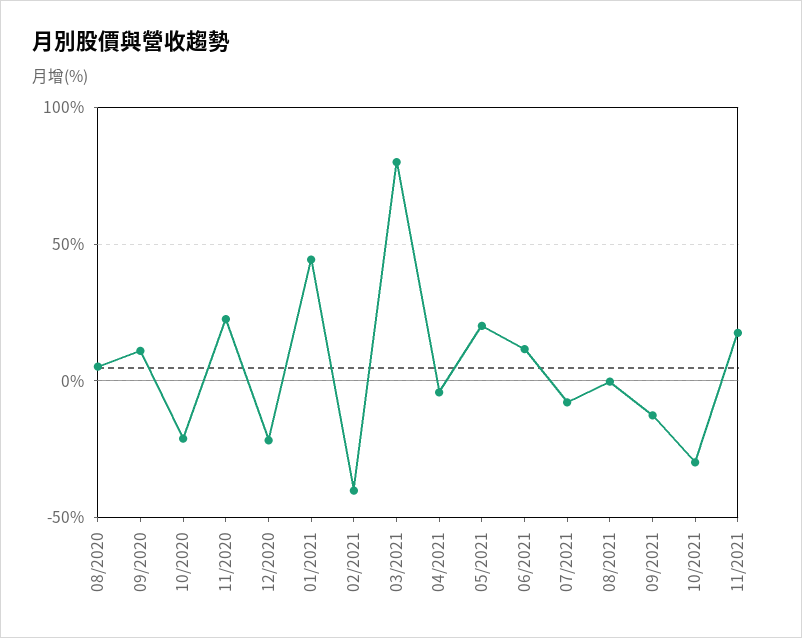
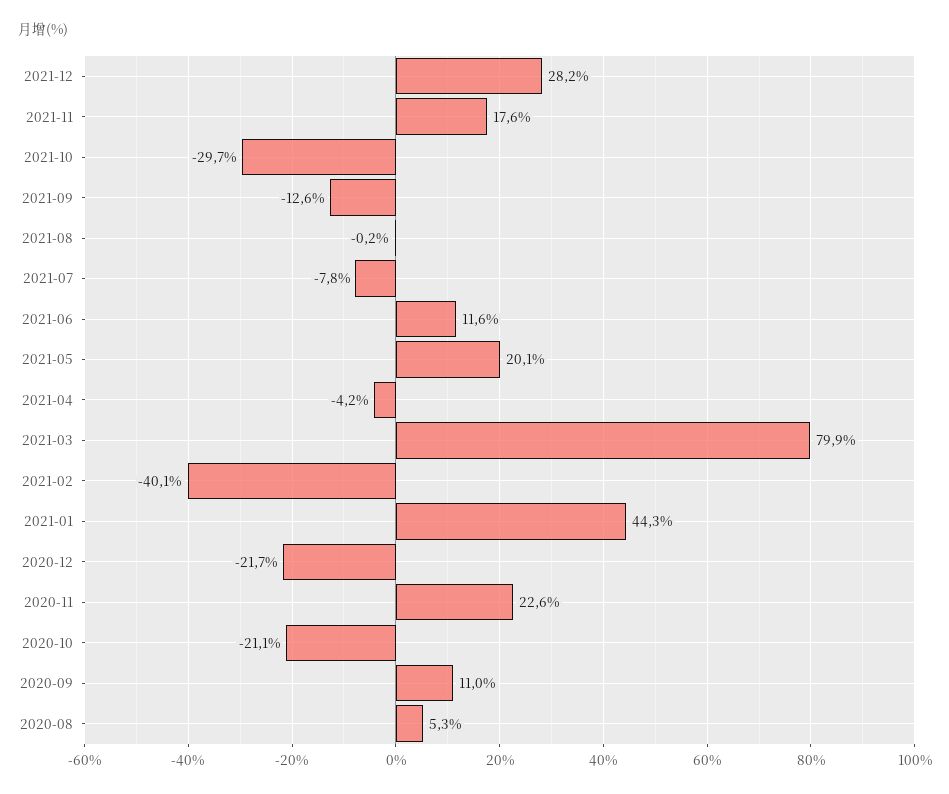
2021-12: none -> 28.2

